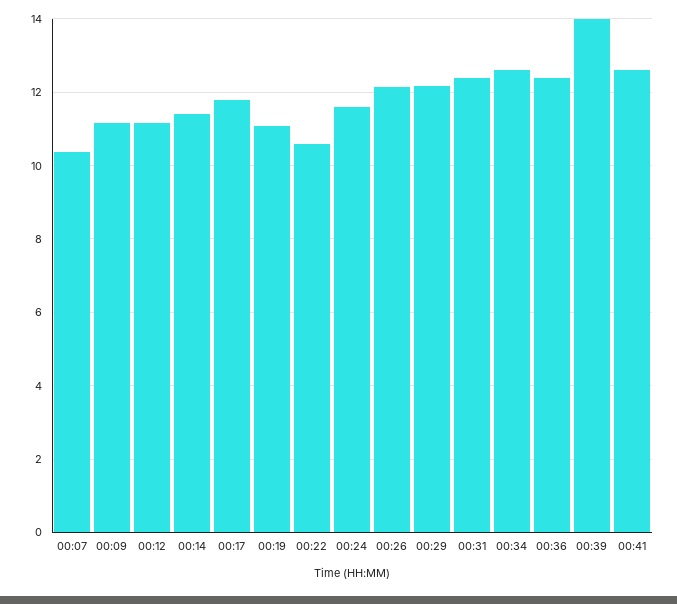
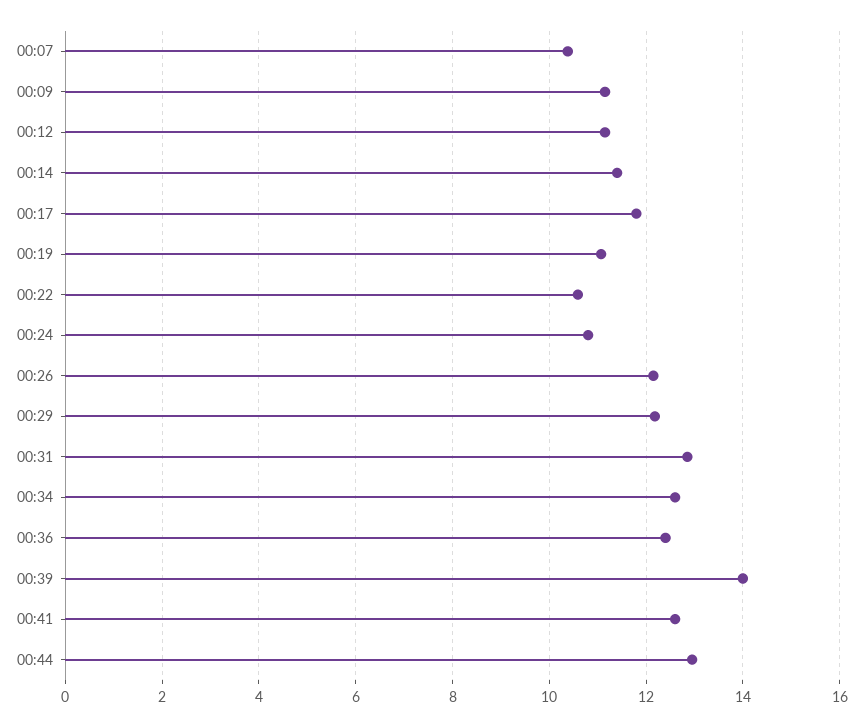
00:24: 11.6 -> 10.8
00:31: 12.4 -> 12.8
00:44: none -> 13

